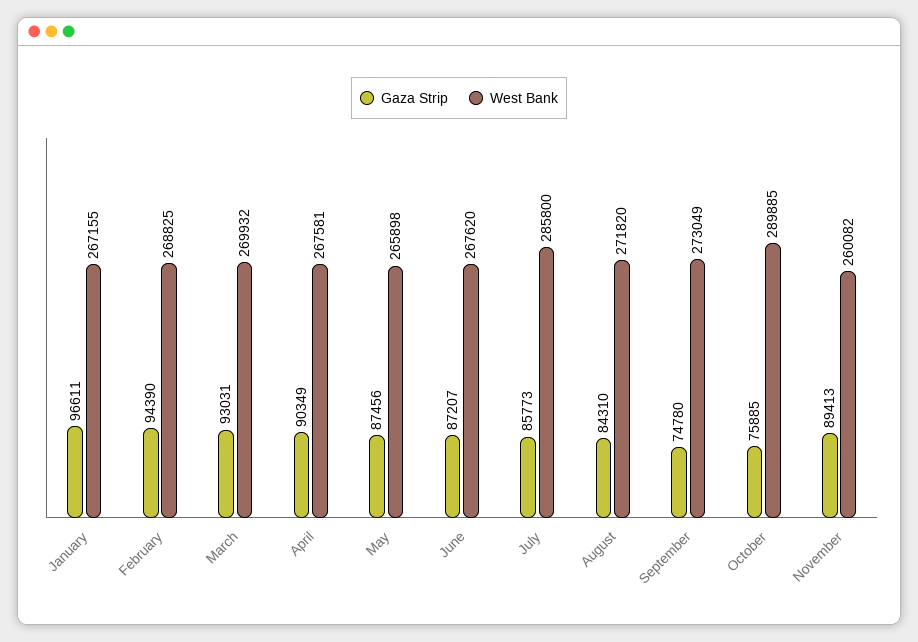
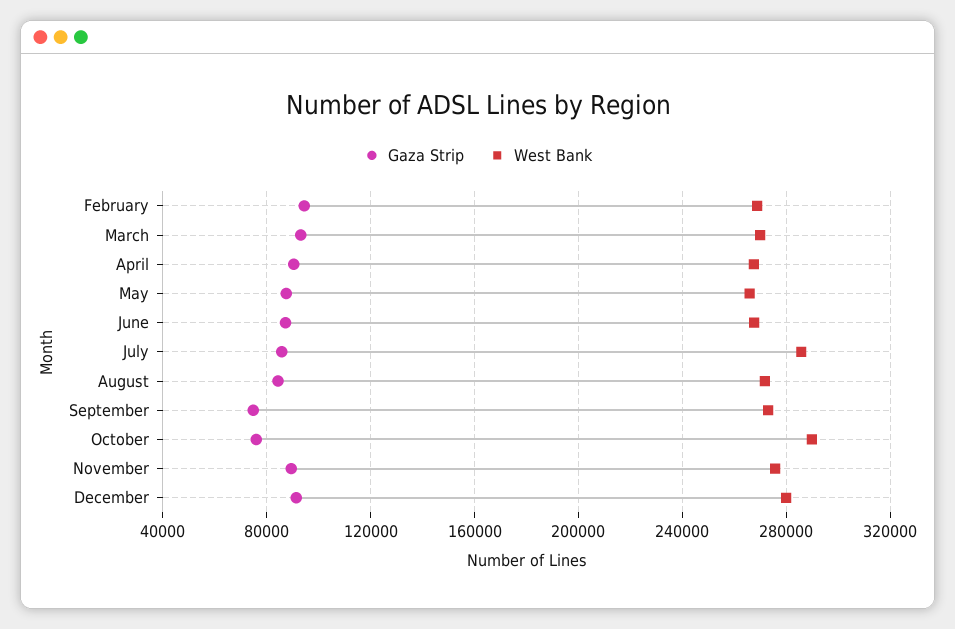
Gaza Strip, January: 96611 -> none
West Bank, January: 267155 -> none
West Bank, November: 260082 -> 275000
Gaza Strip, December: none -> 90000
West Bank, December: none -> 280000

